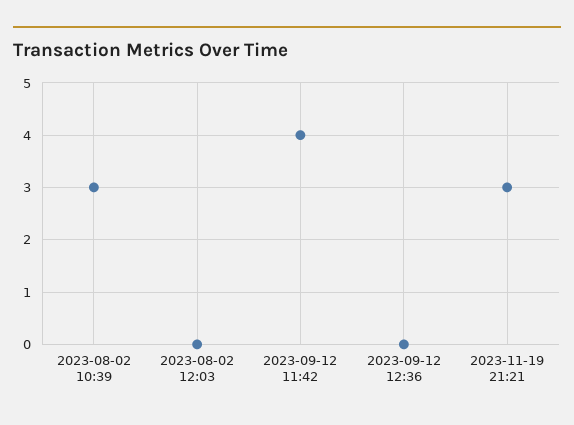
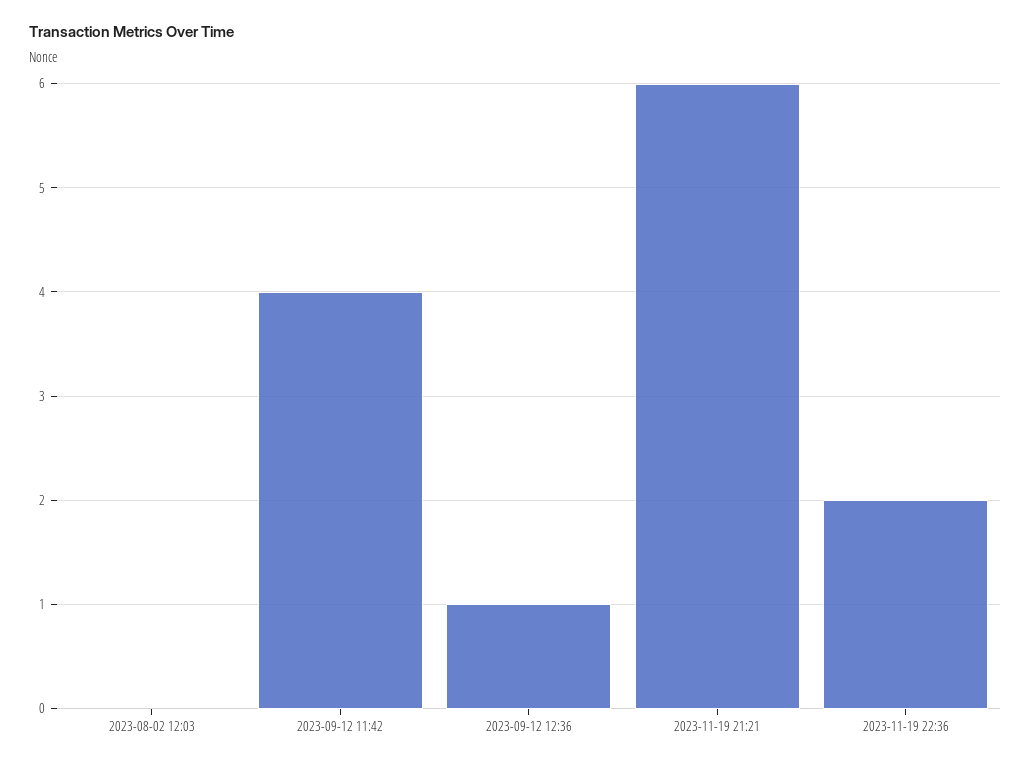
2023-08-02 10:39: 3 -> none
2023-09-12 12:36: 0 -> 1
2023-11-19 21:21: 3 -> 6
2023-11-19 22:36: none -> 2

